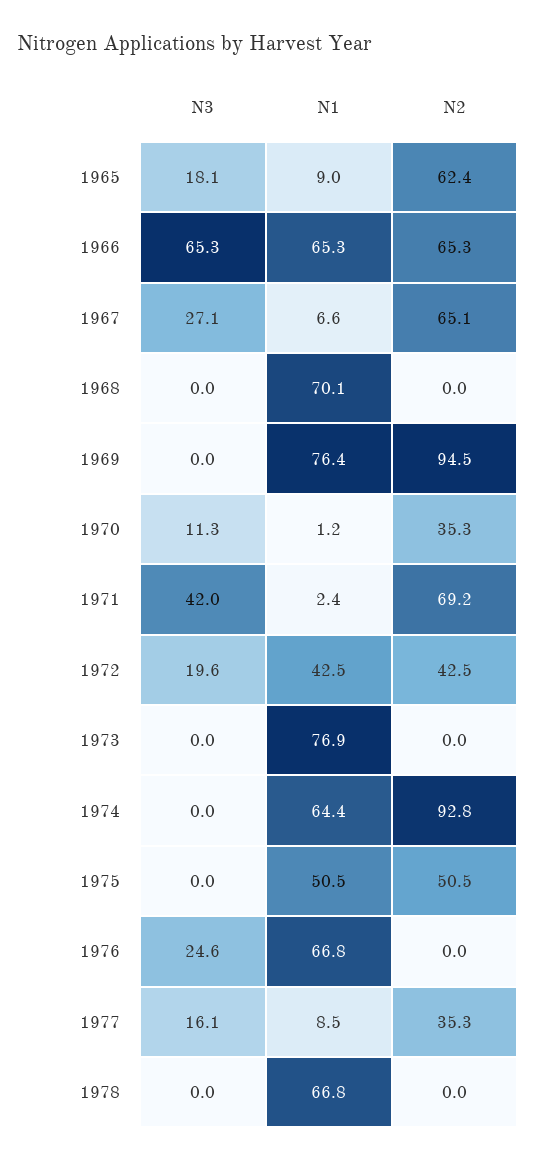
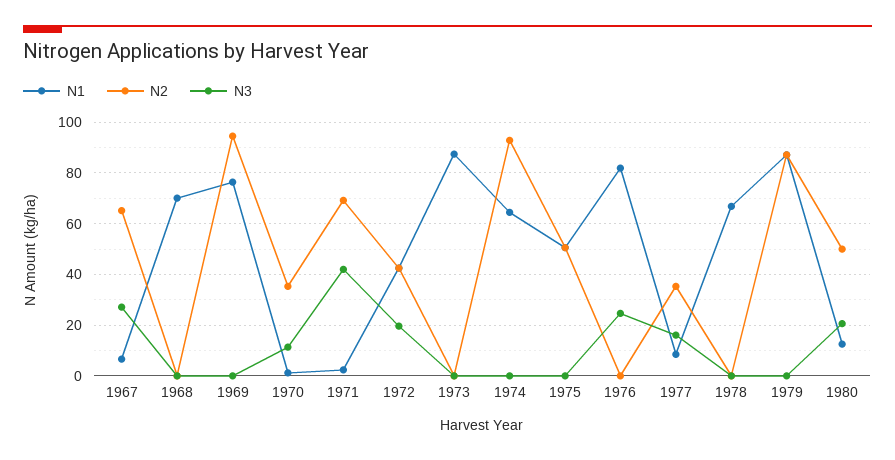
N3, 1965: 18.1 -> none
N1, 1965: 9 -> none
N2, 1965: 62.4 -> none
N3, 1966: 65.3 -> none
N1, 1966: 65.3 -> none
N2, 1966: 65.3 -> none
N1, 1973: 76.9 -> 87.5
N1, 1976: 66.8 -> 82.5
N1, 1979: none -> 87.5
N2, 1979: none -> 87.5
N3, 1979: none -> 0
N1, 1980: none -> 12.5
N2, 1980: none -> 50
N3, 1980: none -> 20

